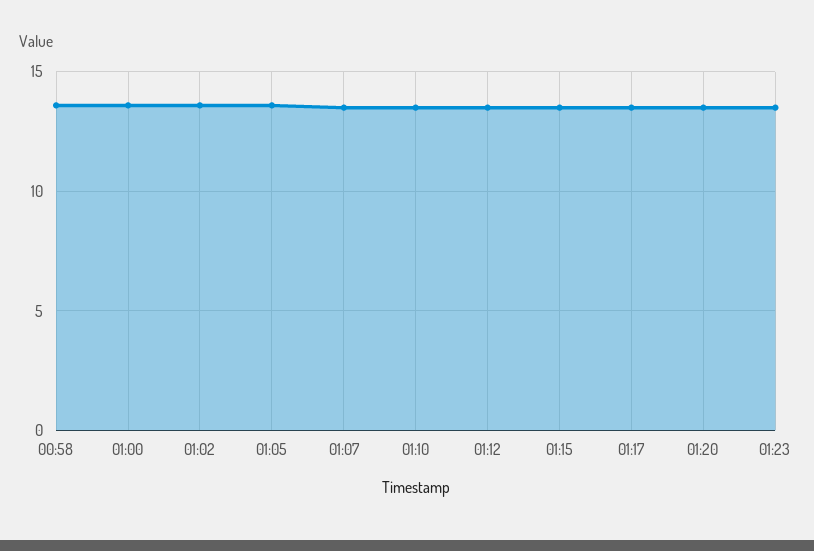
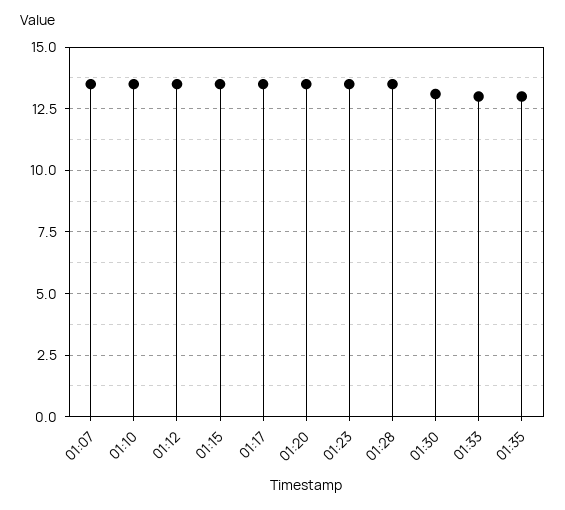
00:58: 13.5 -> none
01:00: 13.5 -> none
01:02: 13.5 -> none
01:05: 13.5 -> none
01:28: none -> 13.5
01:30: none -> 13
01:33: none -> 13
01:35: none -> 13

